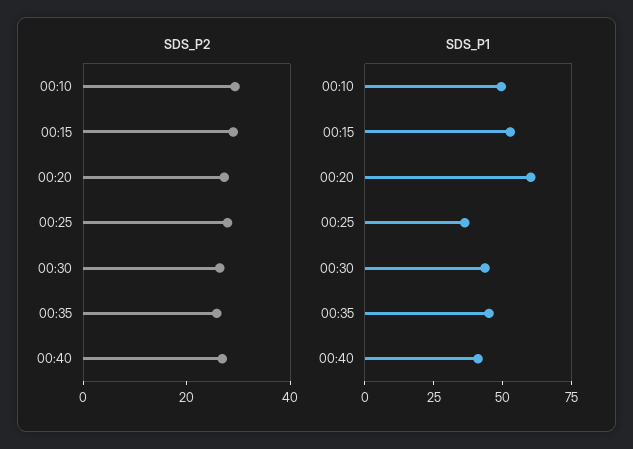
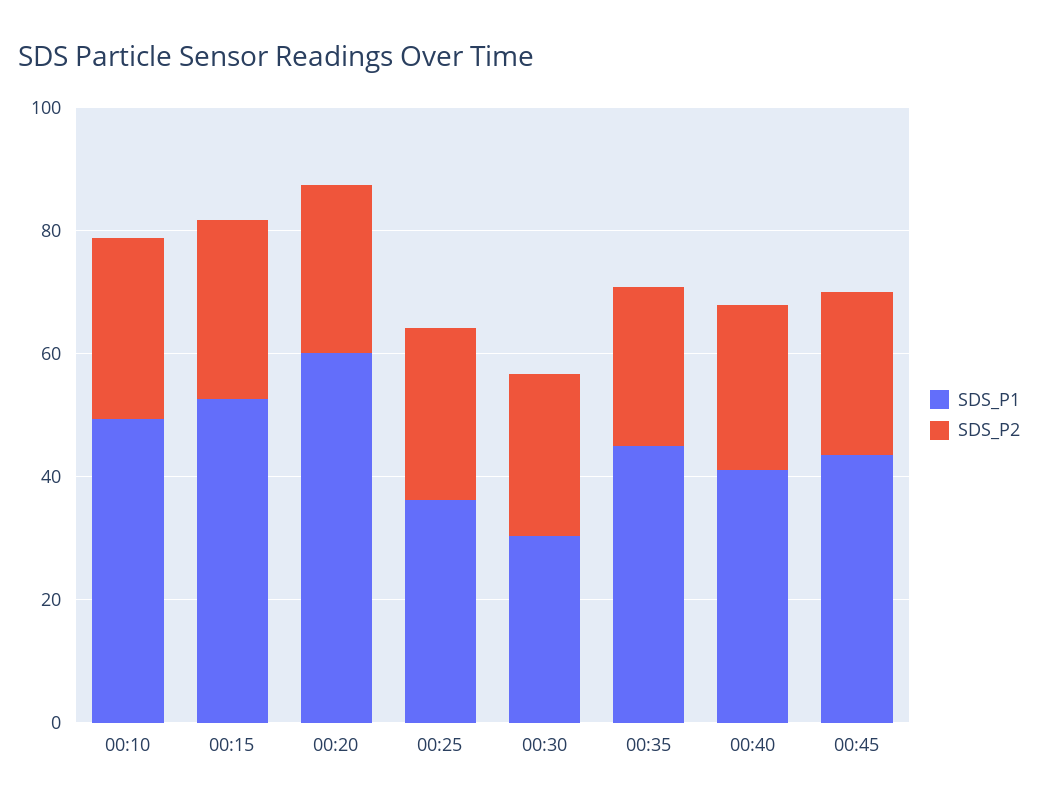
SDS_P1, 00:30: 45 -> 30
SDS_P1, 00:45: none -> 45
SDS_P2, 00:45: none -> 25

